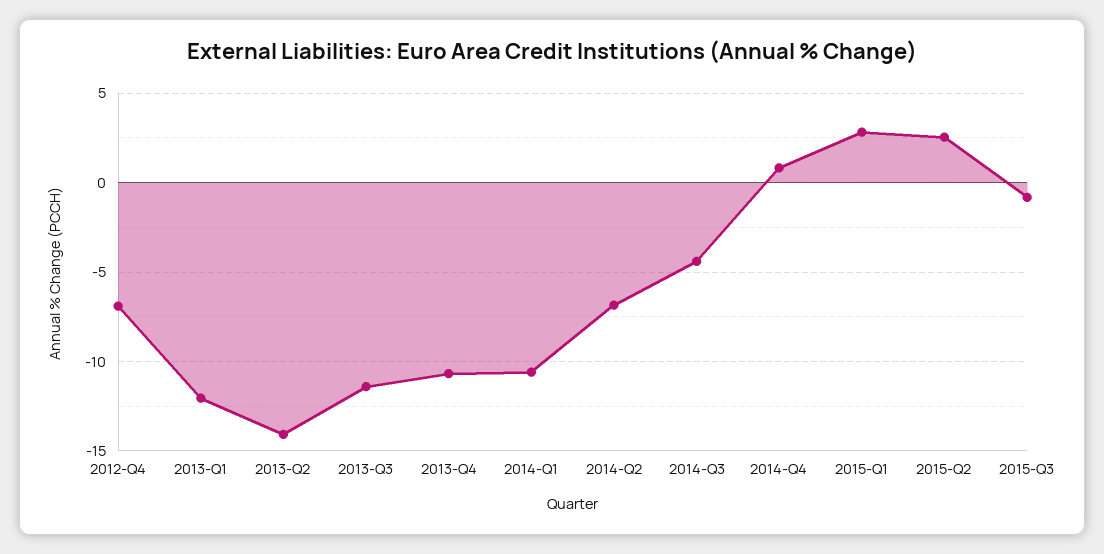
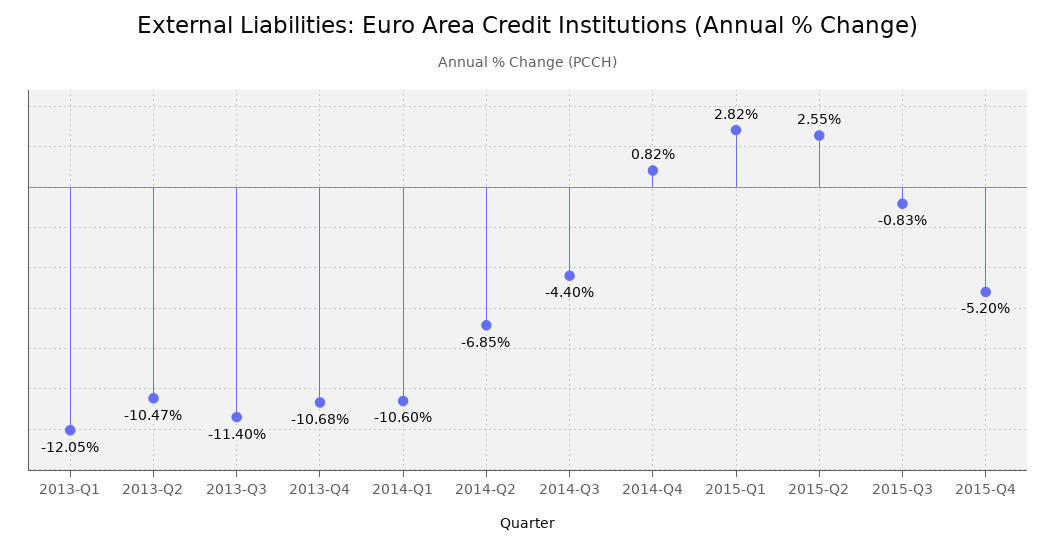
2012-Q4: -7 -> none
2013-Q2: -14 -> -10.47
2015-Q4: none -> -5.2

